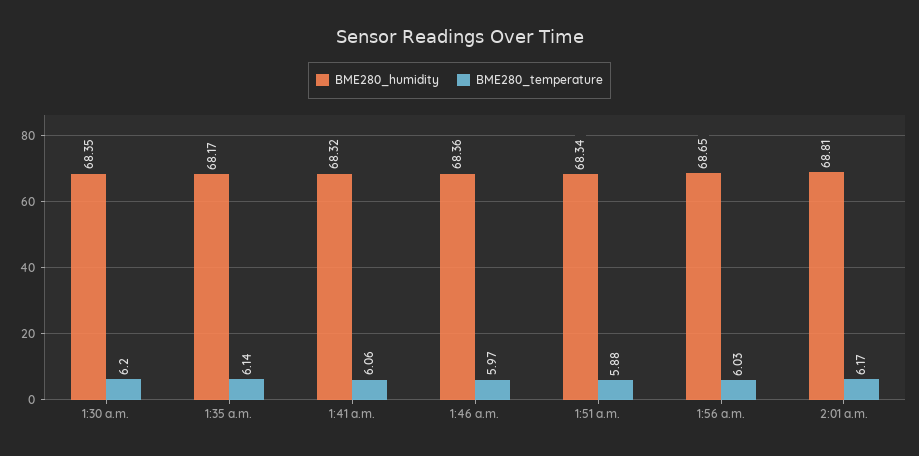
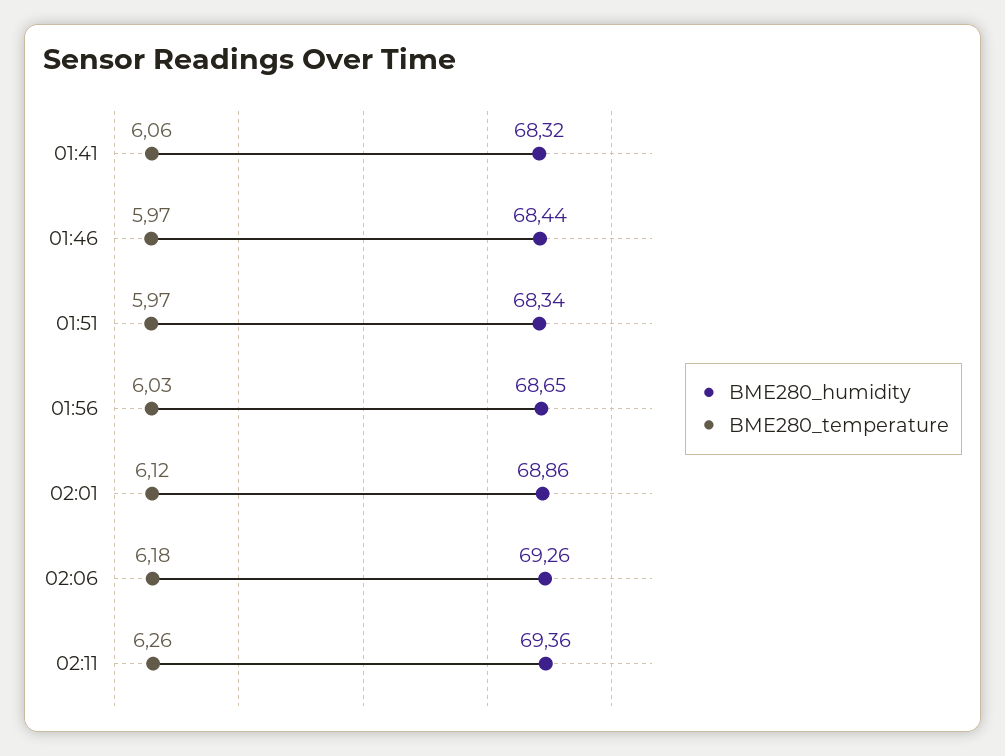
BME280_humidity, 1:30 a.m.: 68.35 -> none
BME280_temperature, 1:30 a.m.: 6.2 -> none
BME280_humidity, 1:35 a.m.: 68.17 -> none
BME280_temperature, 1:35 a.m.: 6.14 -> none
BME280_humidity, 1:46 a.m.: 68.36 -> 68.44
BME280_temperature, 1:51 a.m.: 5.88 -> 5.97
BME280_humidity, 2:01 a.m.: 68.81 -> 68.86
BME280_temperature, 2:01 a.m.: 6.17 -> 6.12
BME280_humidity, 02:06: none -> 69.26
BME280_temperature, 02:06: none -> 6.18
BME280_humidity, 02:11: none -> 69.36
BME280_temperature, 02:11: none -> 6.26

